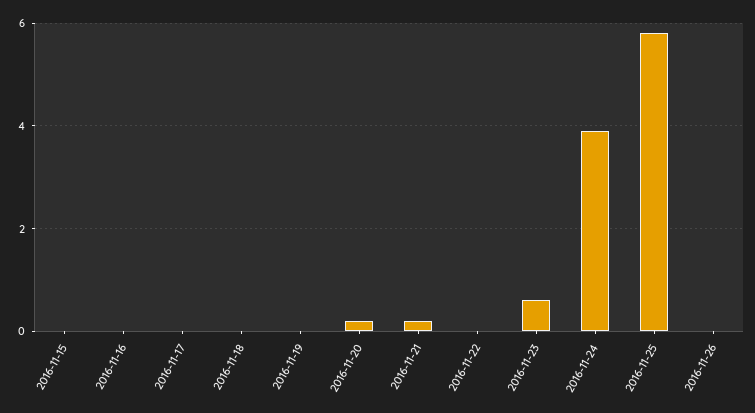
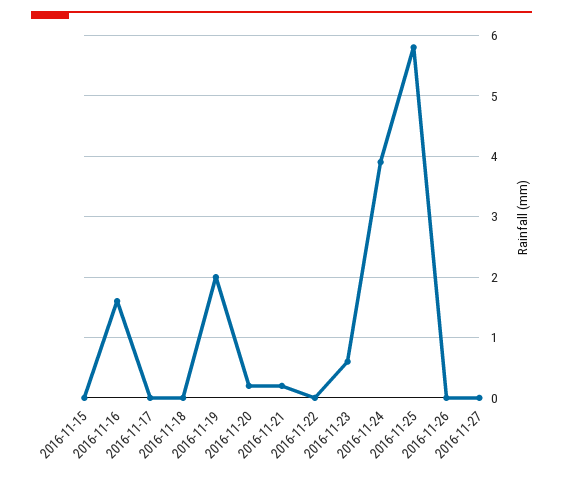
2016-11-16: 0 -> 1.6
2016-11-19: 0 -> 2
2016-11-27: none -> 0

